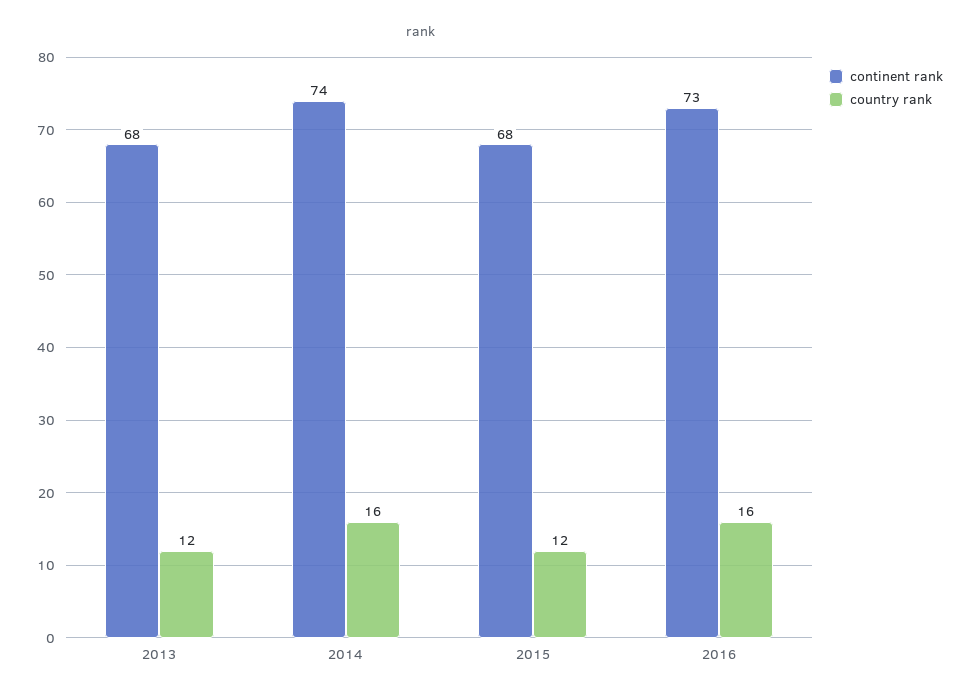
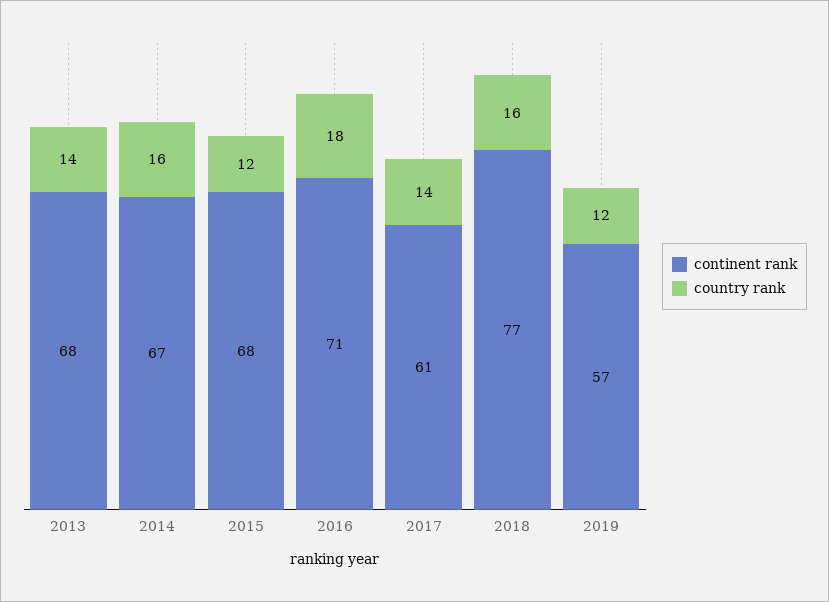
country rank, 2013: 12 -> 14
continent rank, 2014: 74 -> 67
continent rank, 2016: 73 -> 71
country rank, 2016: 16 -> 18
continent rank, 2017: none -> 61
country rank, 2017: none -> 14
continent rank, 2018: none -> 77
country rank, 2018: none -> 16
continent rank, 2019: none -> 57
country rank, 2019: none -> 12

